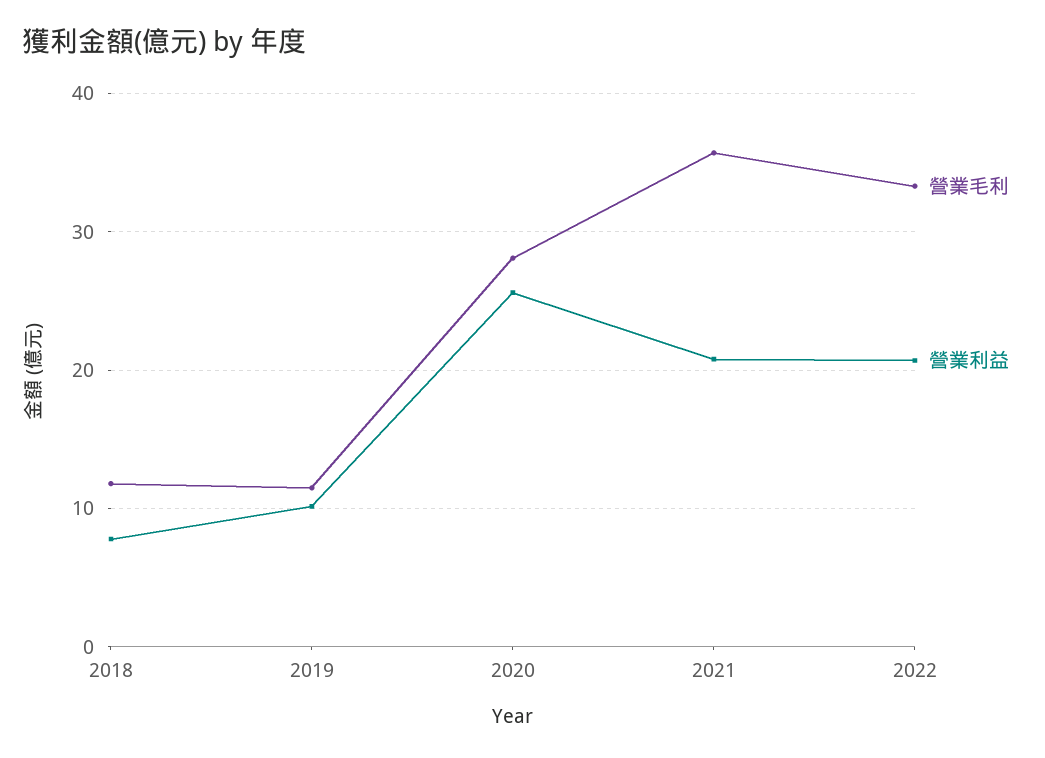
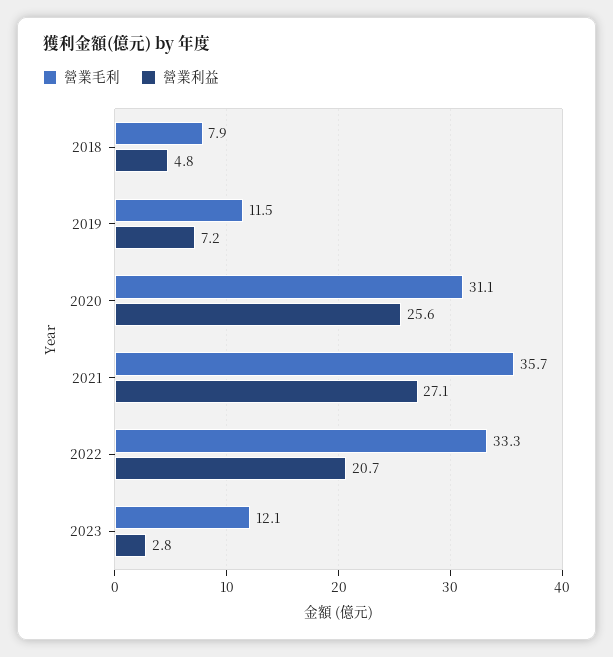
營業毛利, 2018: 12 -> 7.9
營業利益, 2018: 8 -> 4.8
營業利益, 2019: 10 -> 7.2
營業毛利, 2020: 28 -> 31.1
營業利益, 2021: 21 -> 27.1
營業毛利, 2023: none -> 12.1
營業利益, 2023: none -> 2.8

